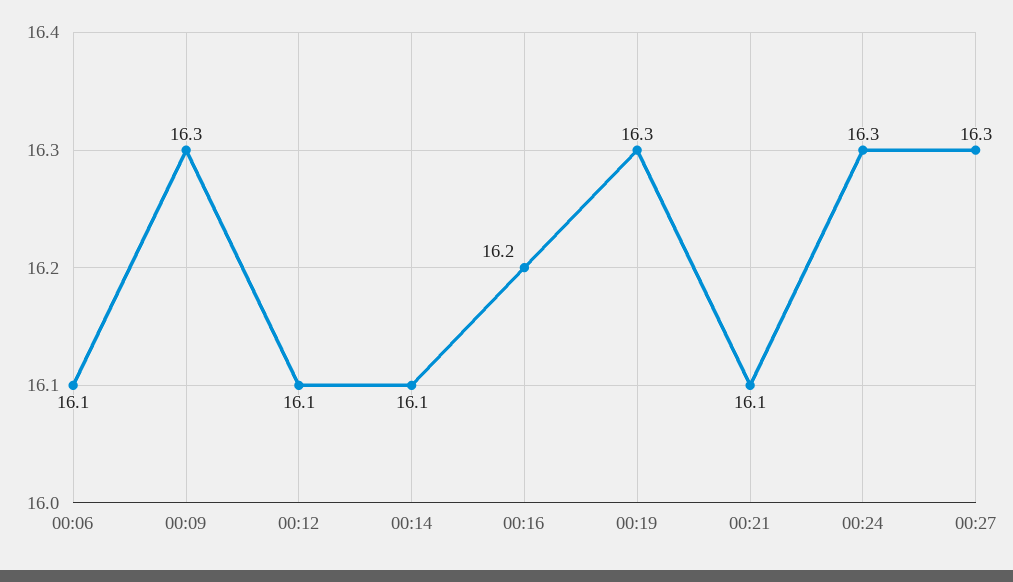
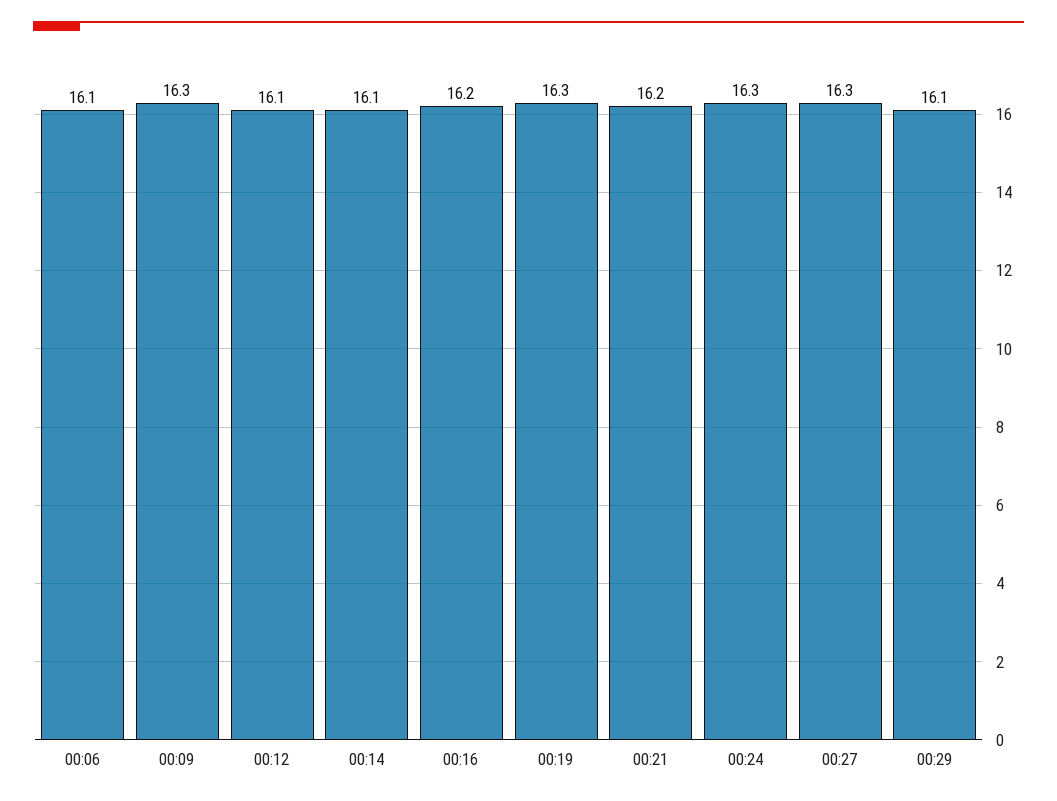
00:21: 16.1 -> 16.2
00:29: none -> 16.1

